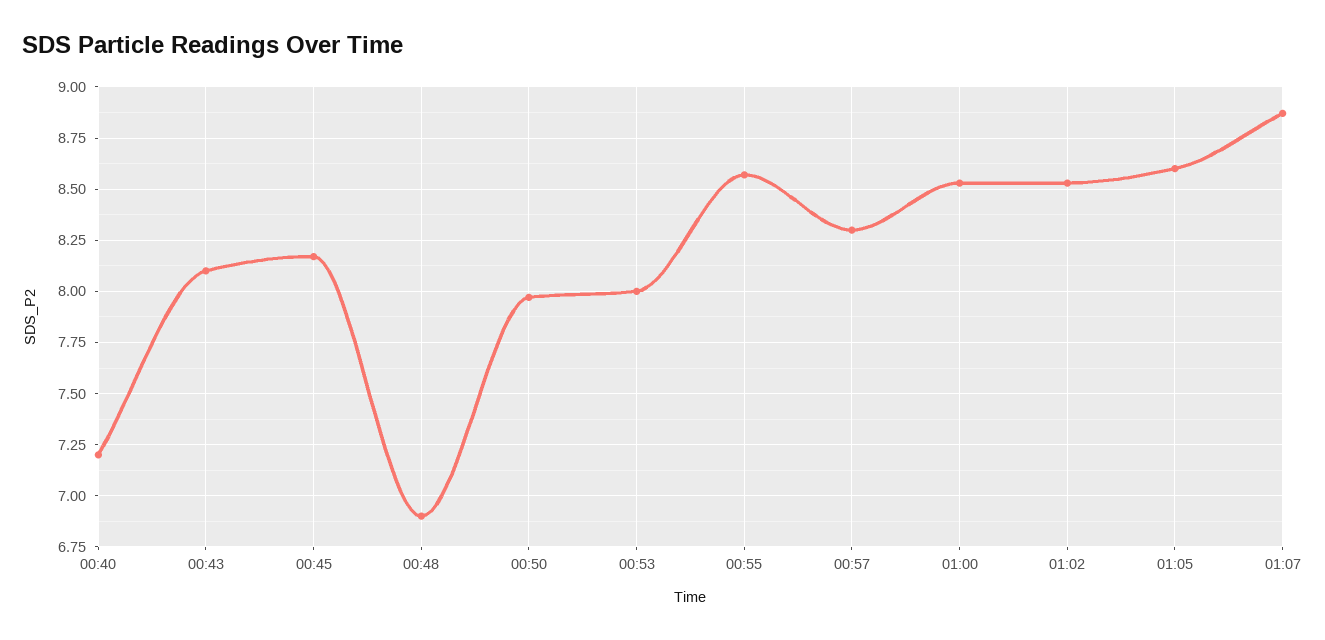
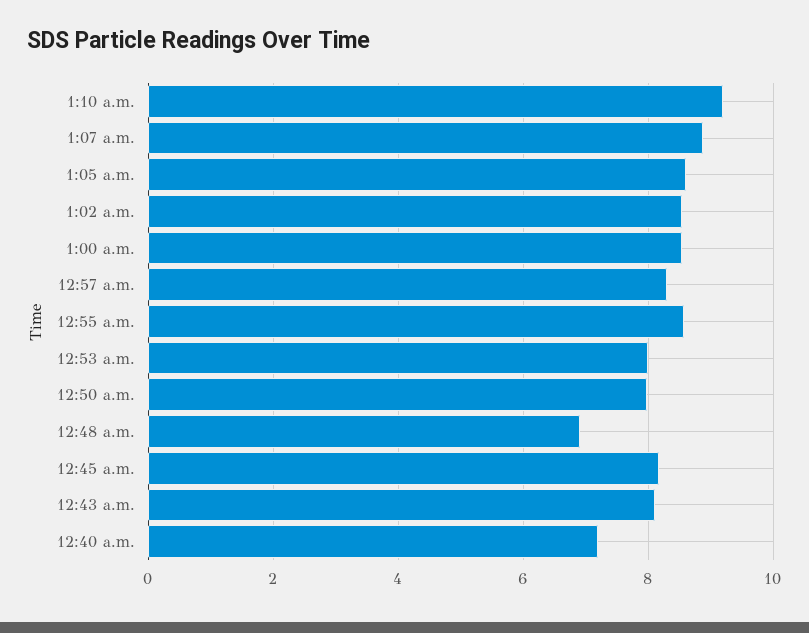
1:10 a.m.: none -> 9.2

